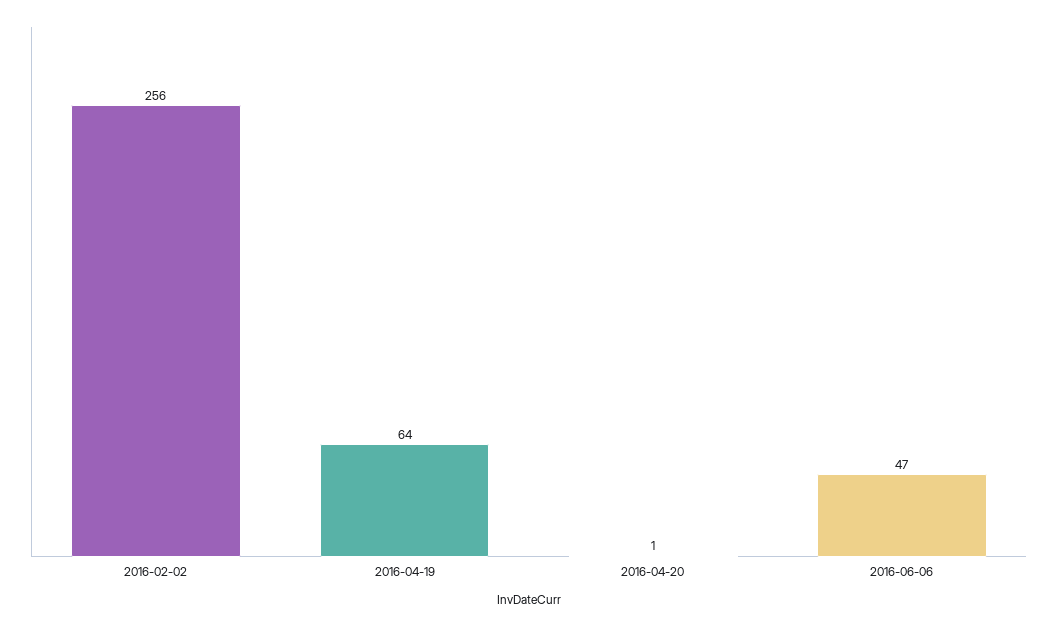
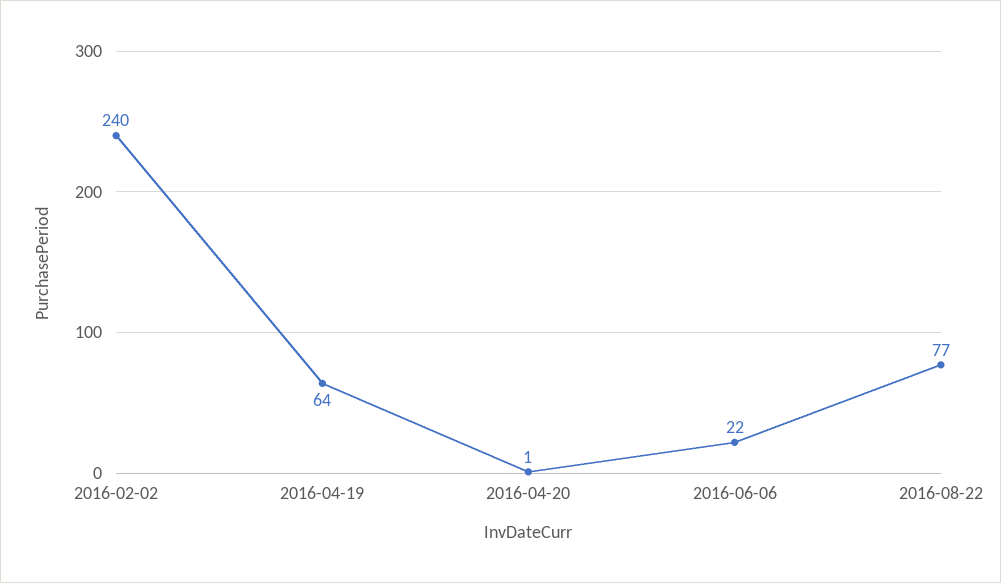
2016-02-02: 256 -> 240
2016-06-06: 47 -> 22
2016-08-22: none -> 77

